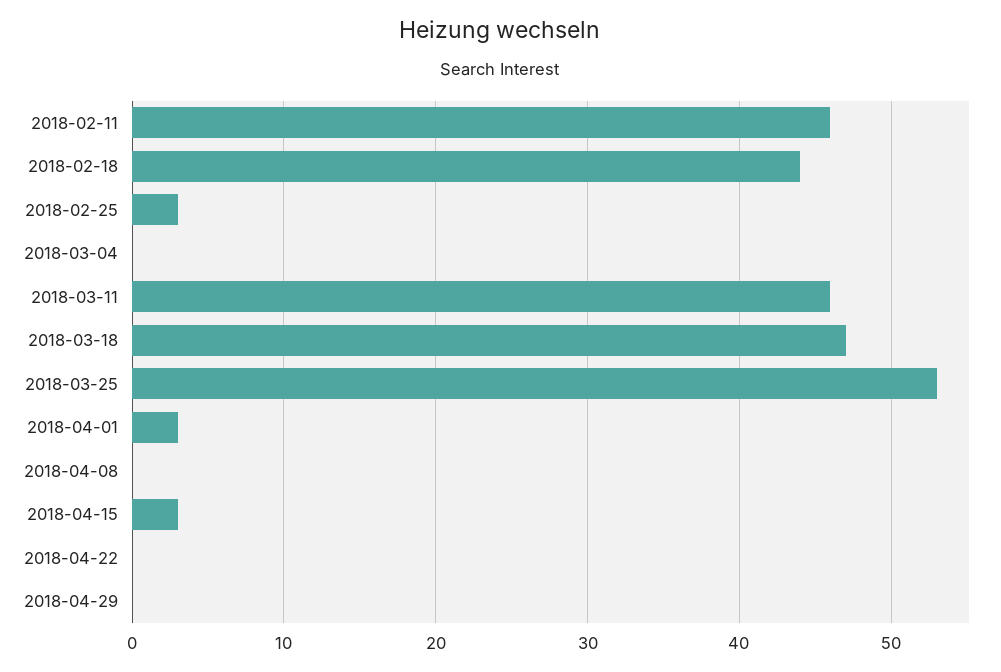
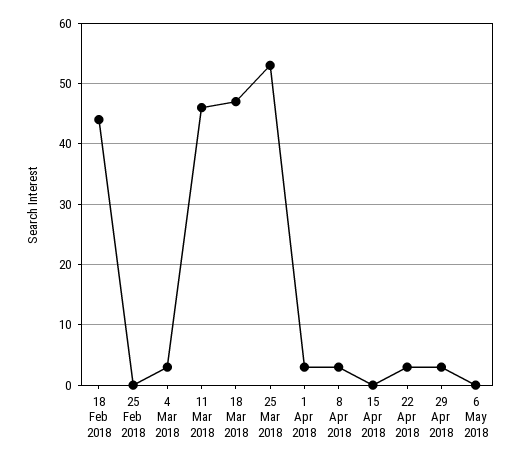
2018-02-11: 46 -> none
2018-02-25: 3 -> 0
2018-03-04: 0 -> 3
2018-04-08: 0 -> 3
2018-04-15: 3 -> 0
2018-04-22: 0 -> 3
2018-04-29: 0 -> 3
6 May 2018: none -> 0

